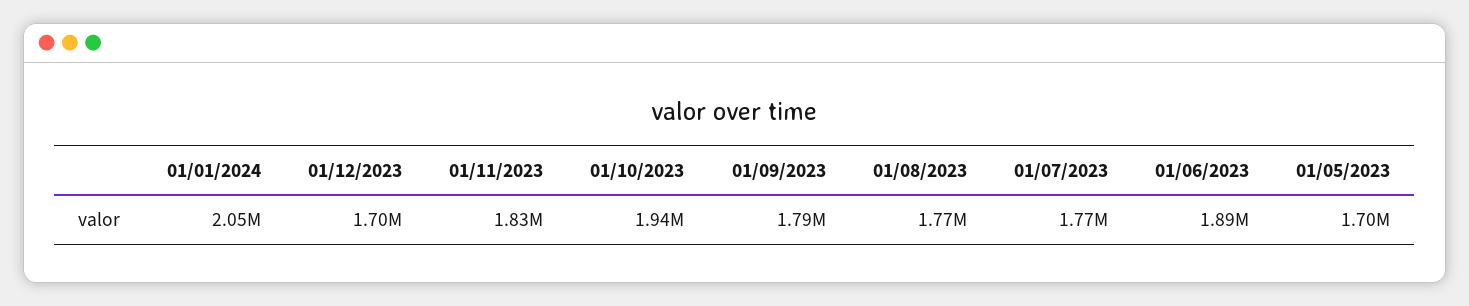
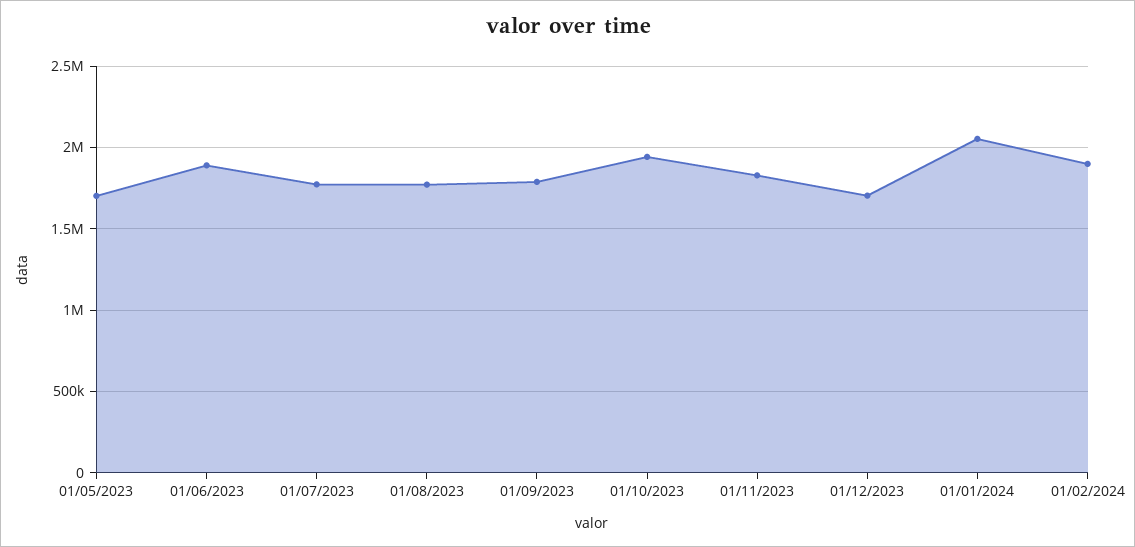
01/02/2024: none -> 1900000

